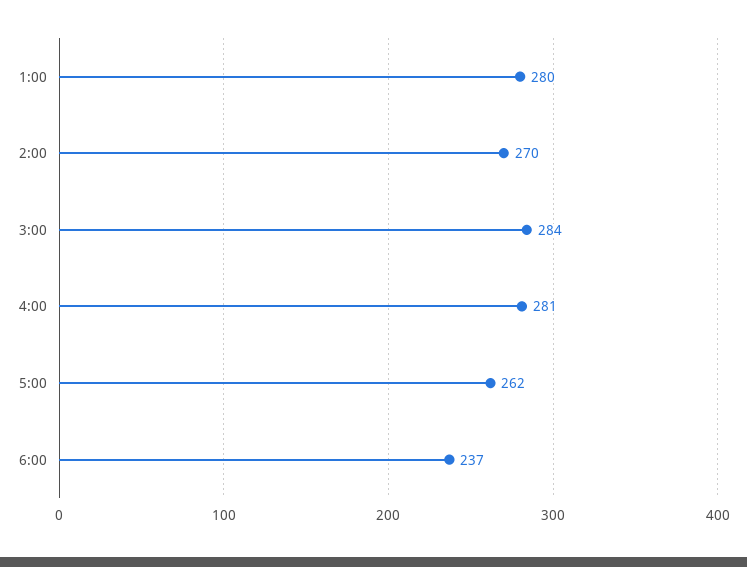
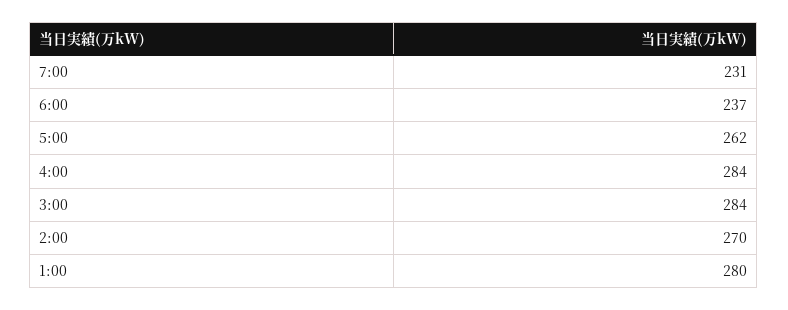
4:00: 281 -> 284
7:00: none -> 231

